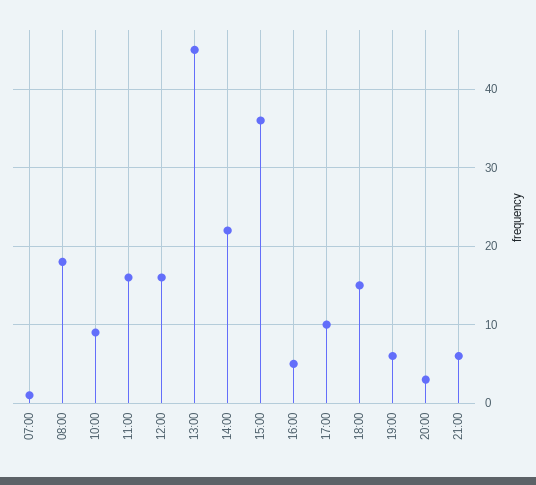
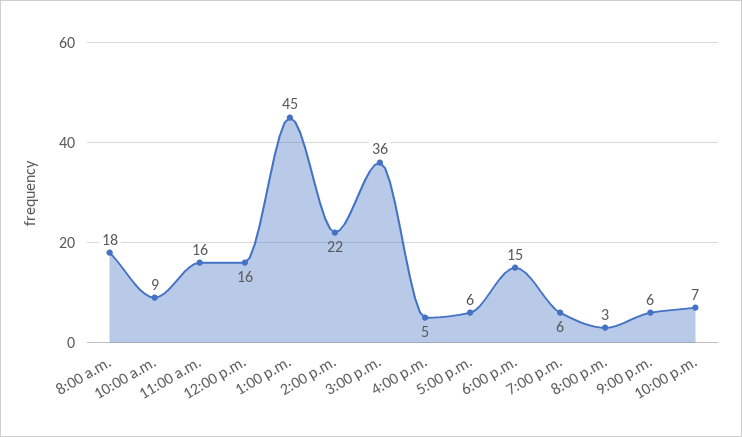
07:00: 1 -> none
17:00: 10 -> 6
10:00 p.m.: none -> 7

